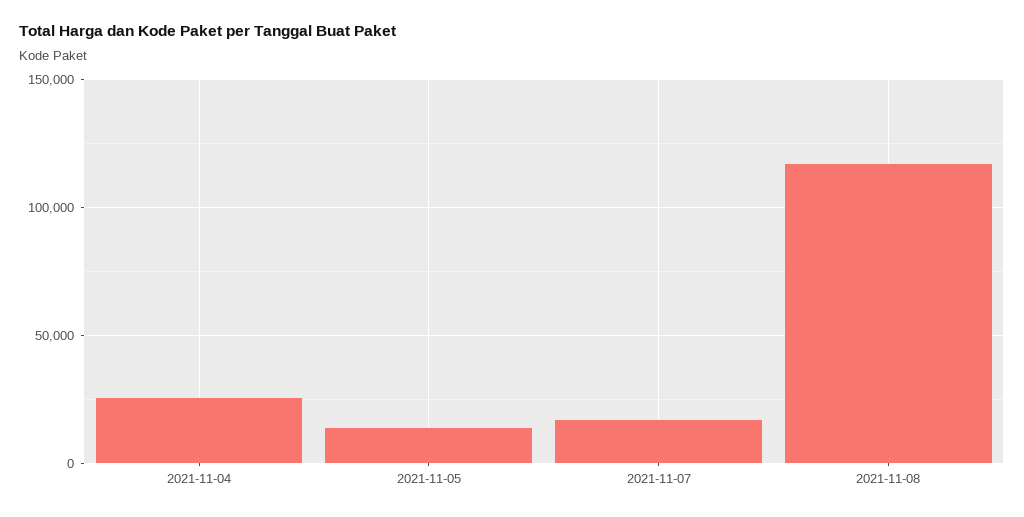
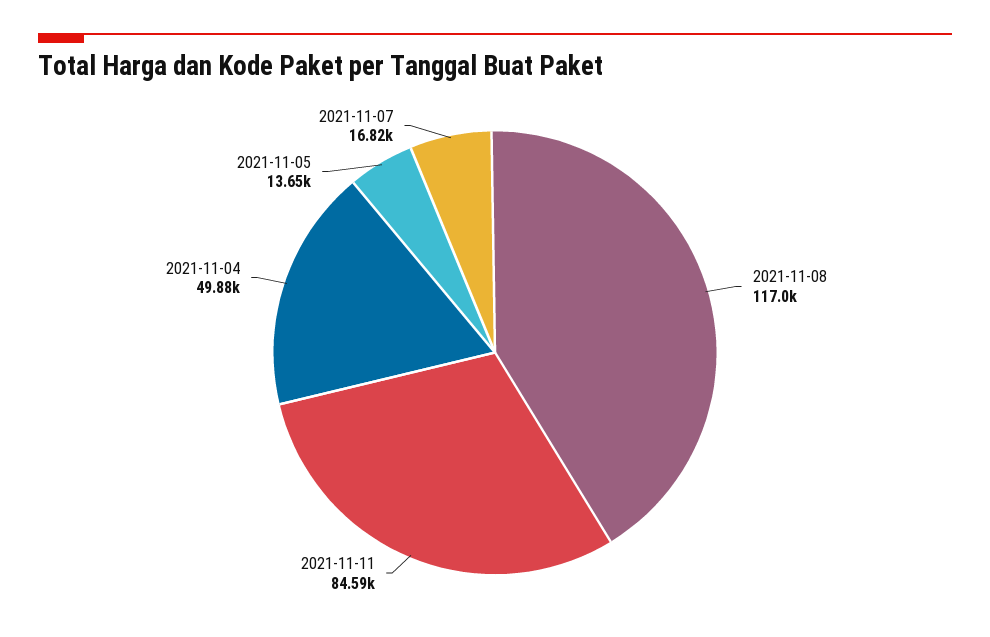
2021-11-04: 25000 -> 49880
2021-11-11: none -> 84590

